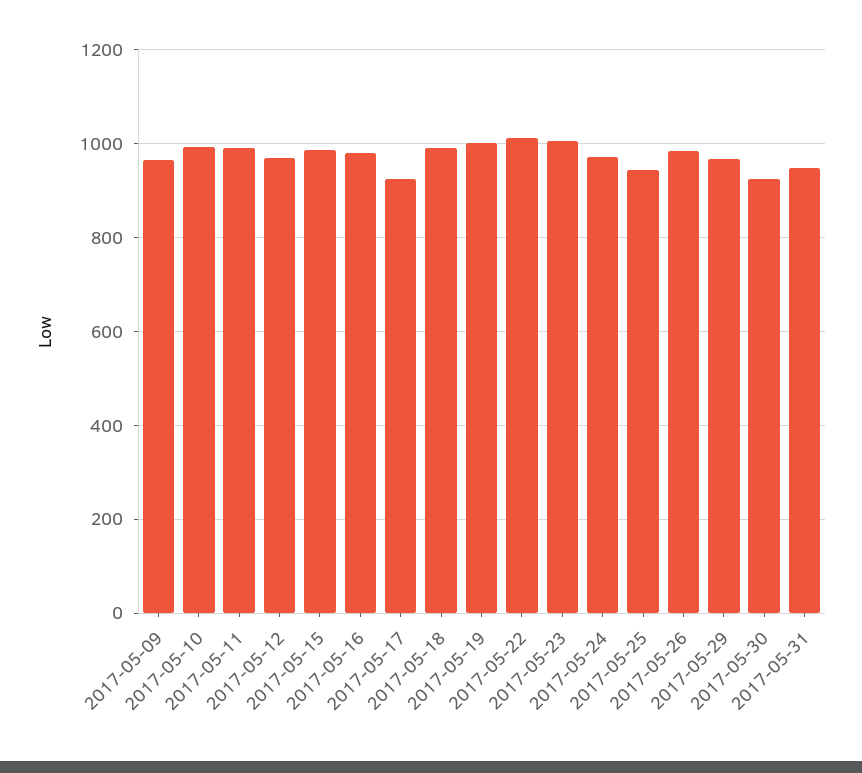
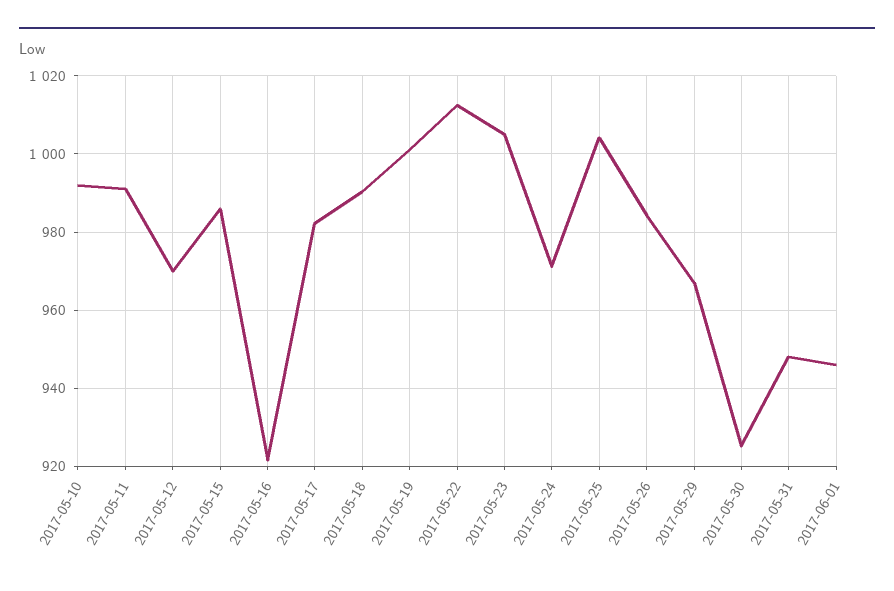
2017-05-09: 960 -> none
2017-05-16: 980 -> 922
2017-05-17: 920 -> 982
2017-05-25: 940 -> 1004
2017-06-01: none -> 946

